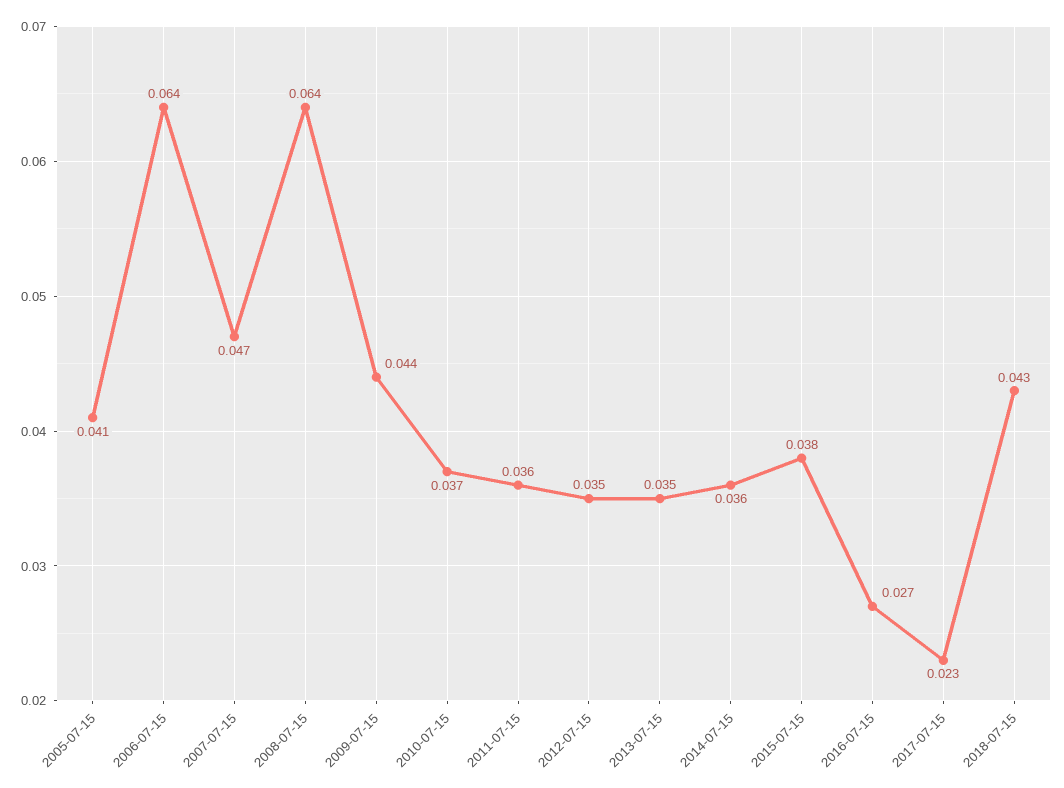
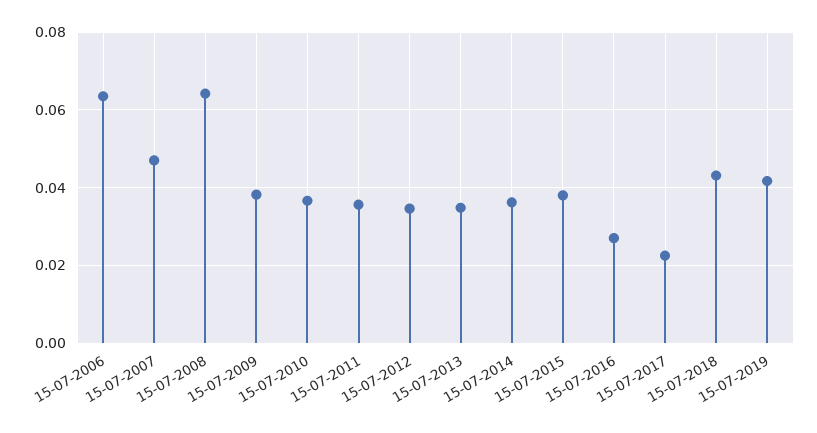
2005-07-15: 0.041 -> none
2009-07-15: 0.044 -> 0.038
15-07-2019: none -> 0.042

